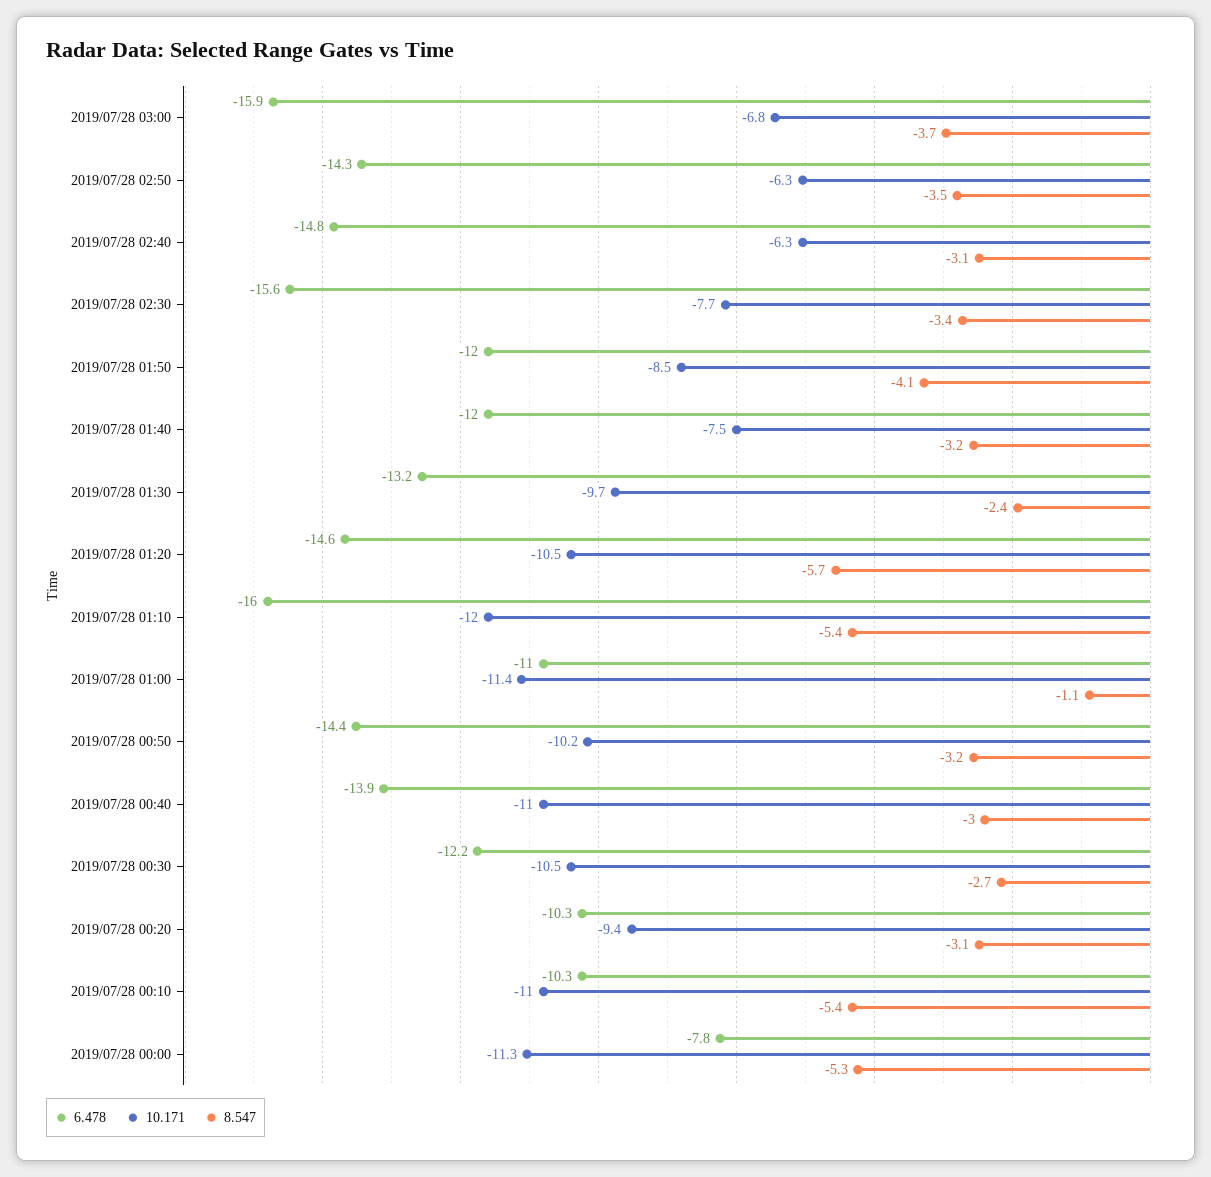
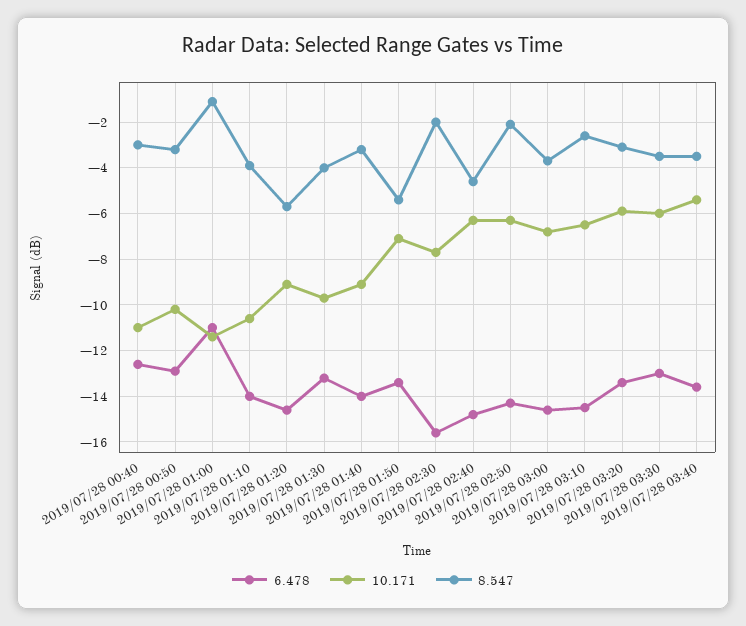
6.478, 2019/07/28 03:00: -15.9 -> -14.5
8.547, 2019/07/28 02:50: -3.5 -> -2
8.547, 2019/07/28 02:40: -3.1 -> -4.5
8.547, 2019/07/28 02:30: -3.4 -> -2
6.478, 2019/07/28 01:50: -12 -> -13.5
10.171, 2019/07/28 01:50: -8.5 -> -7
8.547, 2019/07/28 01:50: -4.1 -> -5.5
6.478, 2019/07/28 01:40: -12 -> -14
10.171, 2019/07/28 01:40: -7.5 -> -9
8.547, 2019/07/28 01:30: -2.4 -> -4
10.171, 2019/07/28 01:20: -10.5 -> -9
6.478, 2019/07/28 01:10: -16 -> -14
10.171, 2019/07/28 01:10: -12 -> -10.5
8.547, 2019/07/28 01:10: -5.4 -> -4
6.478, 2019/07/28 00:50: -14.4 -> -13
6.478, 2019/07/28 00:40: -13.9 -> -12.5
6.478, 2019/07/28 00:30: -12.2 -> none
10.171, 2019/07/28 00:30: -10.5 -> none
8.547, 2019/07/28 00:30: -2.7 -> none
6.478, 2019/07/28 00:20: -10.3 -> none
10.171, 2019/07/28 00:20: -9.4 -> none
8.547, 2019/07/28 00:20: -3.1 -> none
6.478, 2019/07/28 00:10: -10.3 -> none
10.171, 2019/07/28 00:10: -11 -> none
8.547, 2019/07/28 00:10: -5.4 -> none
6.478, 2019/07/28 00:00: -7.8 -> none
10.171, 2019/07/28 00:00: -11.3 -> none
8.547, 2019/07/28 00:00: -5.3 -> none
6.478, 2019/07/28 03:10: none -> -14.5
10.171, 2019/07/28 03:10: none -> -6.5
8.547, 2019/07/28 03:10: none -> -2.5
6.478, 2019/07/28 03:20: none -> -13.5
10.171, 2019/07/28 03:20: none -> -6
8.547, 2019/07/28 03:20: none -> -3
6.478, 2019/07/28 03:30: none -> -13
10.171, 2019/07/28 03:30: none -> -6
8.547, 2019/07/28 03:30: none -> -3.5
6.478, 2019/07/28 03:40: none -> -13.5
10.171, 2019/07/28 03:40: none -> -5.5
8.547, 2019/07/28 03:40: none -> -3.5

